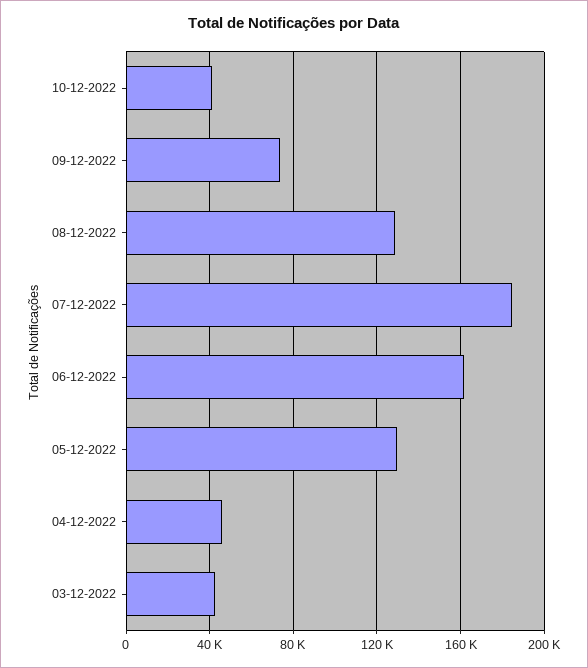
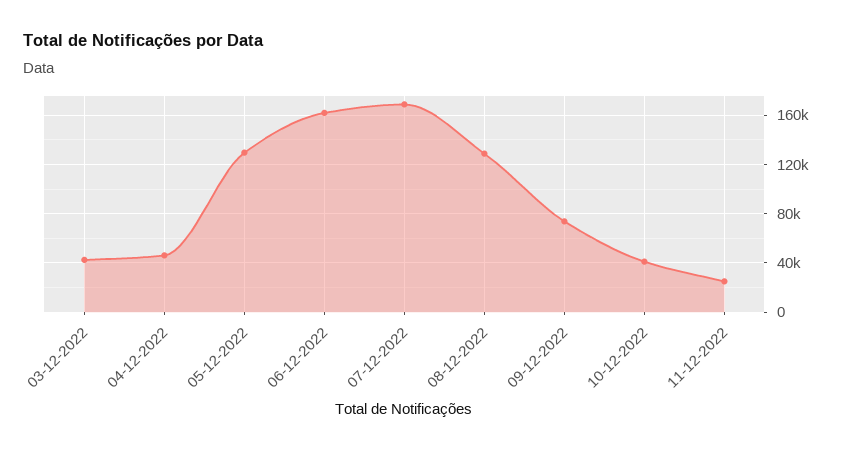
07-12-2022: 185000 -> 170000
11-12-2022: none -> 25000

